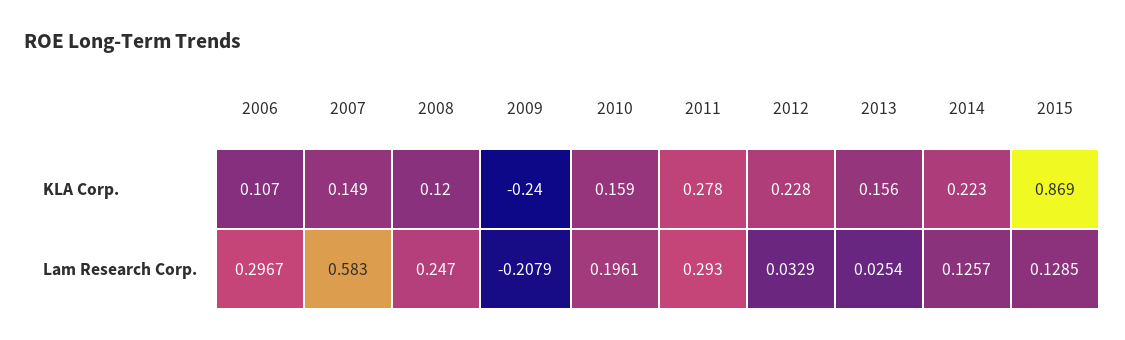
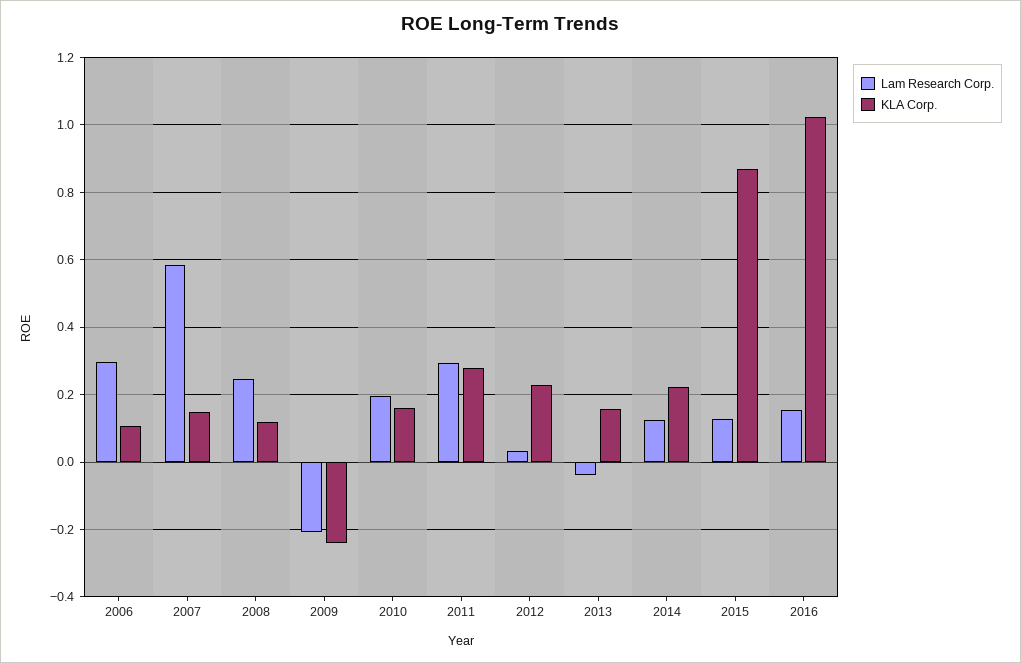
Lam Research Corp., 2013: 0.0254 -> -0.04
Lam Research Corp., 2016: none -> 0.16
KLA Corp., 2016: none -> 1.02

